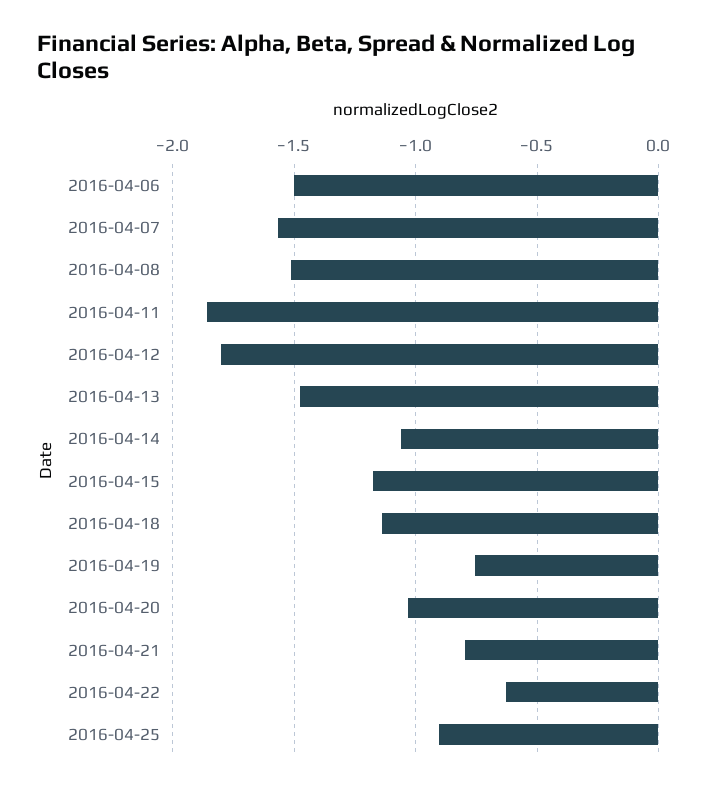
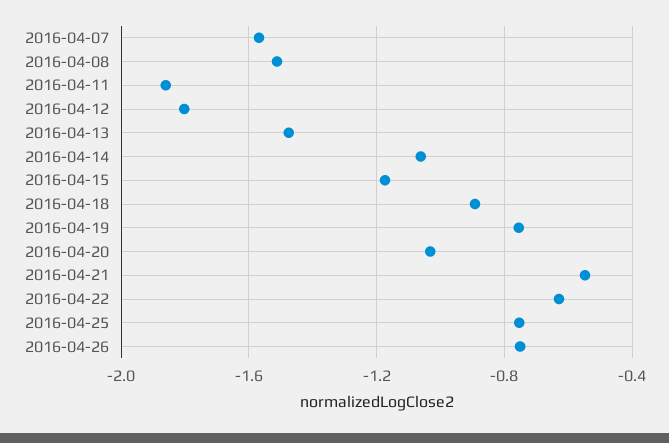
2016-04-06: -1.5 -> none
2016-04-18: -1.15 -> -0.9
2016-04-21: -0.8 -> -0.55
2016-04-25: -0.9 -> -0.75
2016-04-26: none -> -0.75

